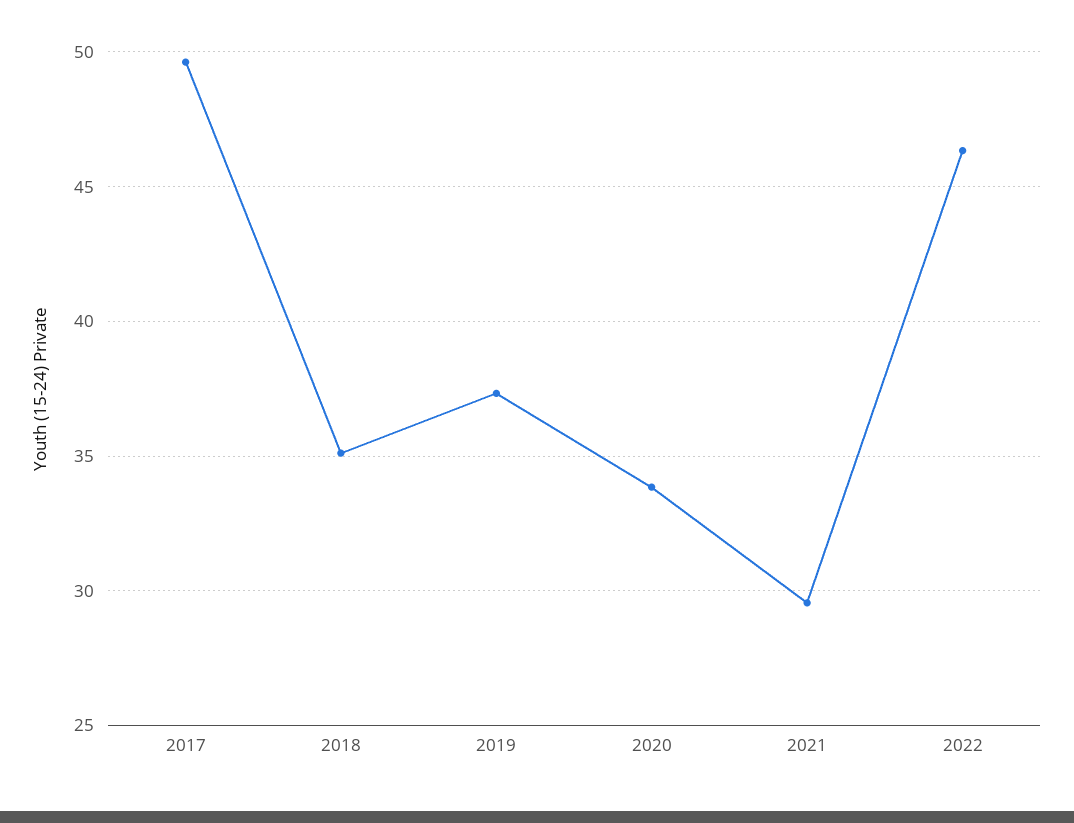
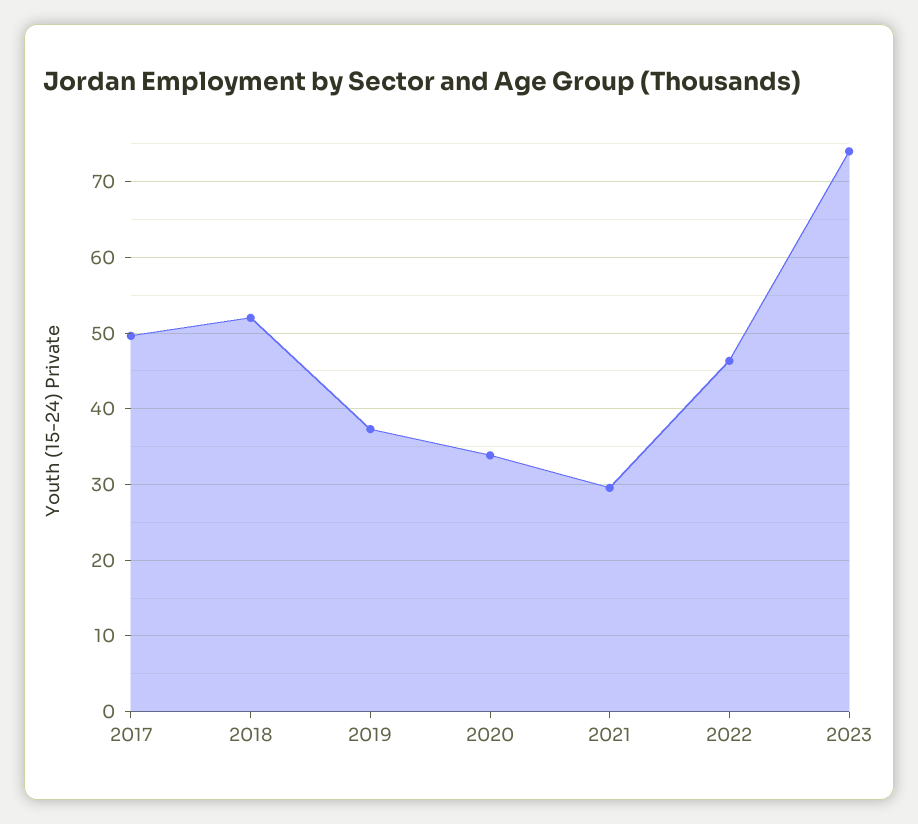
2018: 35 -> 52
2023: none -> 74

